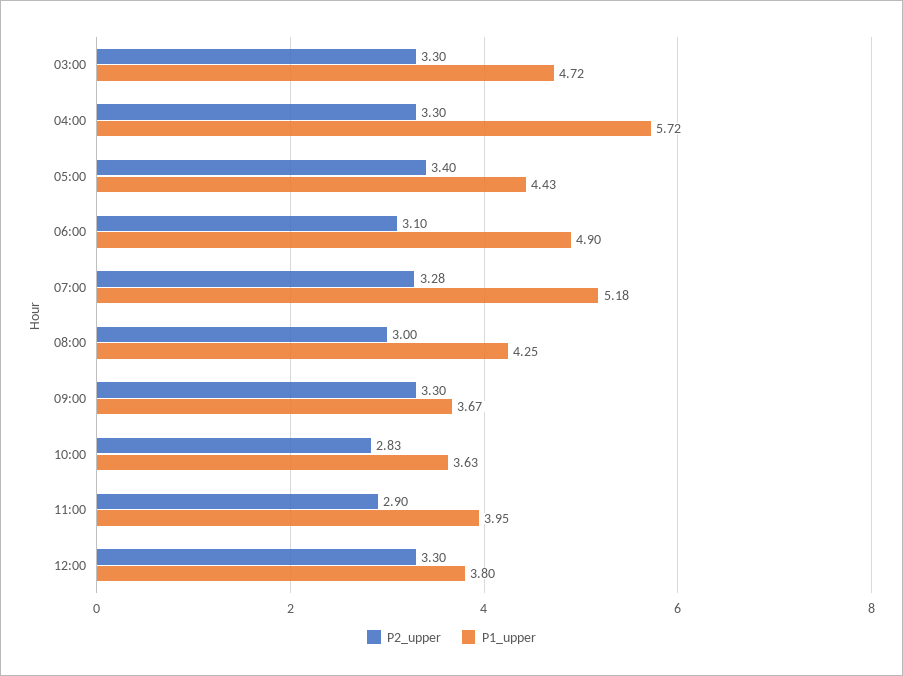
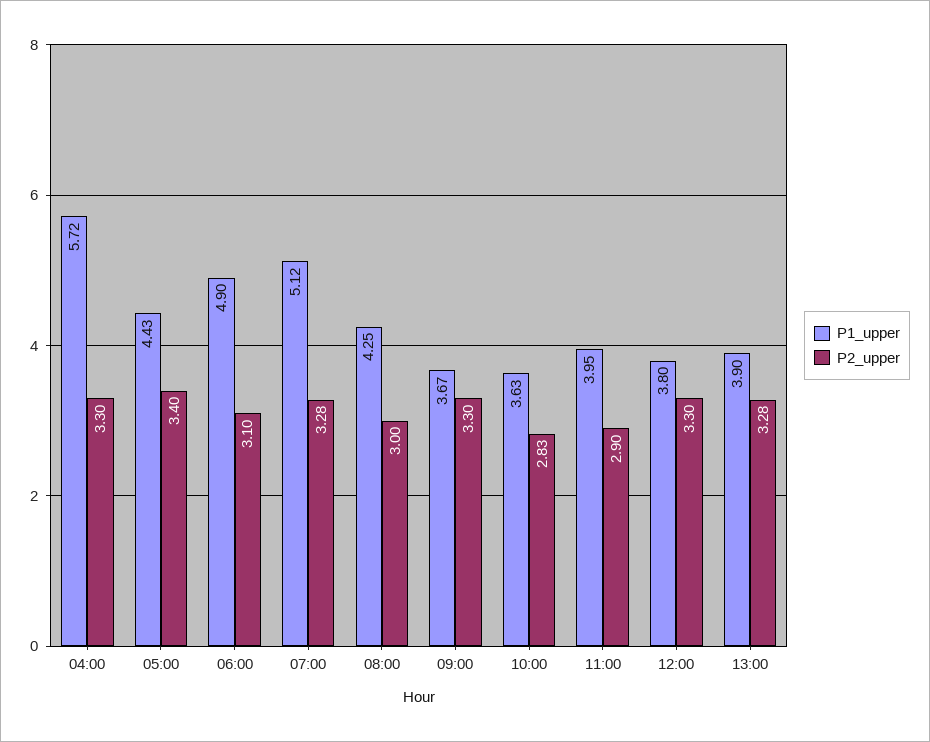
P2_upper, 03:00: 3.3 -> none
P1_upper, 03:00: 4.72 -> none
P1_upper, 07:00: 5.18 -> 5.12
P1_upper, 13:00: none -> 3.9
P2_upper, 13:00: none -> 3.28

